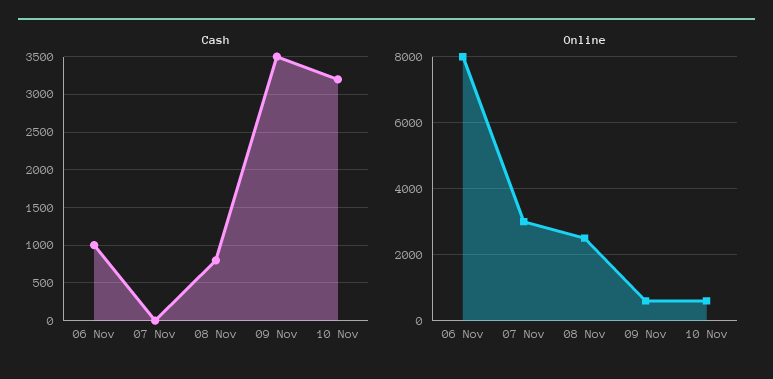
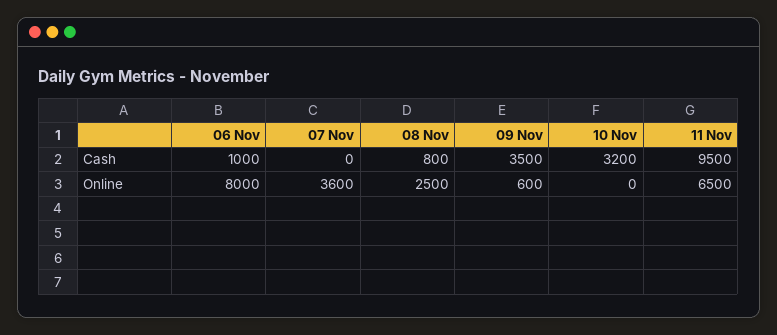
Online, 07 Nov: 3000 -> 3600
Online, 10 Nov: 600 -> 0
Cash, 11 Nov: none -> 9500
Online, 11 Nov: none -> 6500

